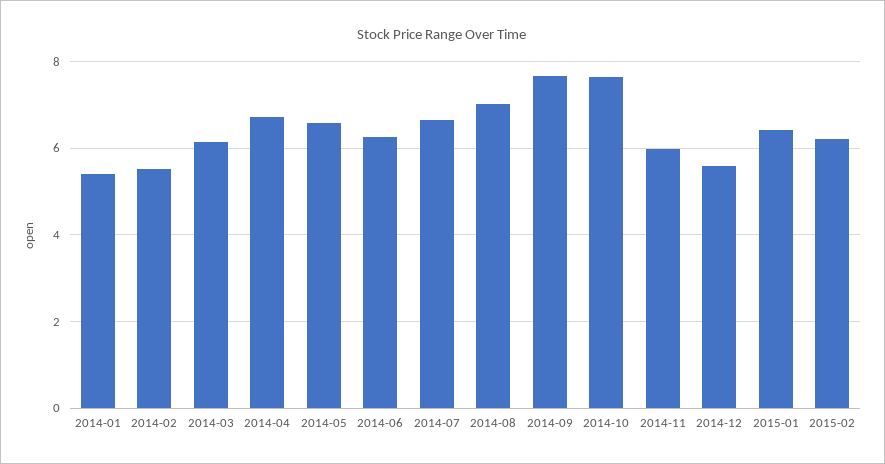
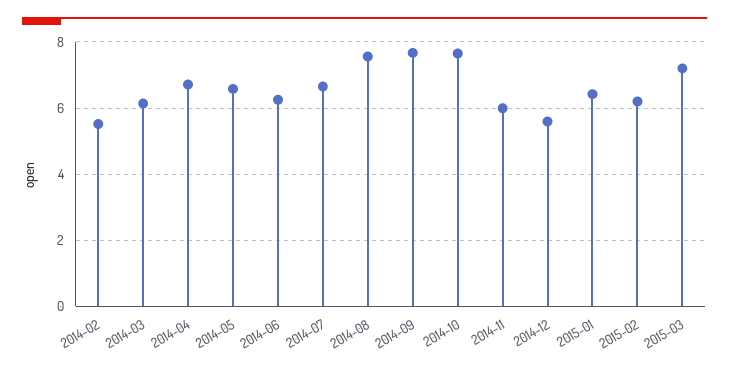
2014-01: 5.4 -> none
2014-08: 7 -> 7.6
2015-03: none -> 7.2

